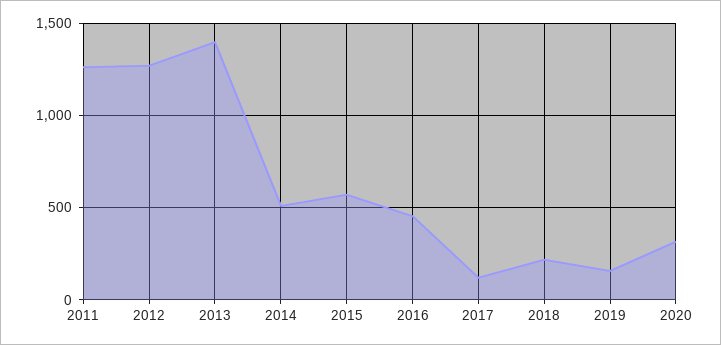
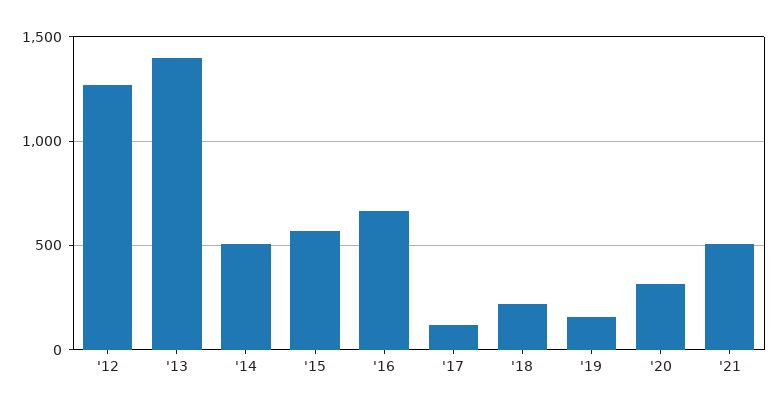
2011: 1250 -> none
2016: 450 -> 650
'21: none -> 500

